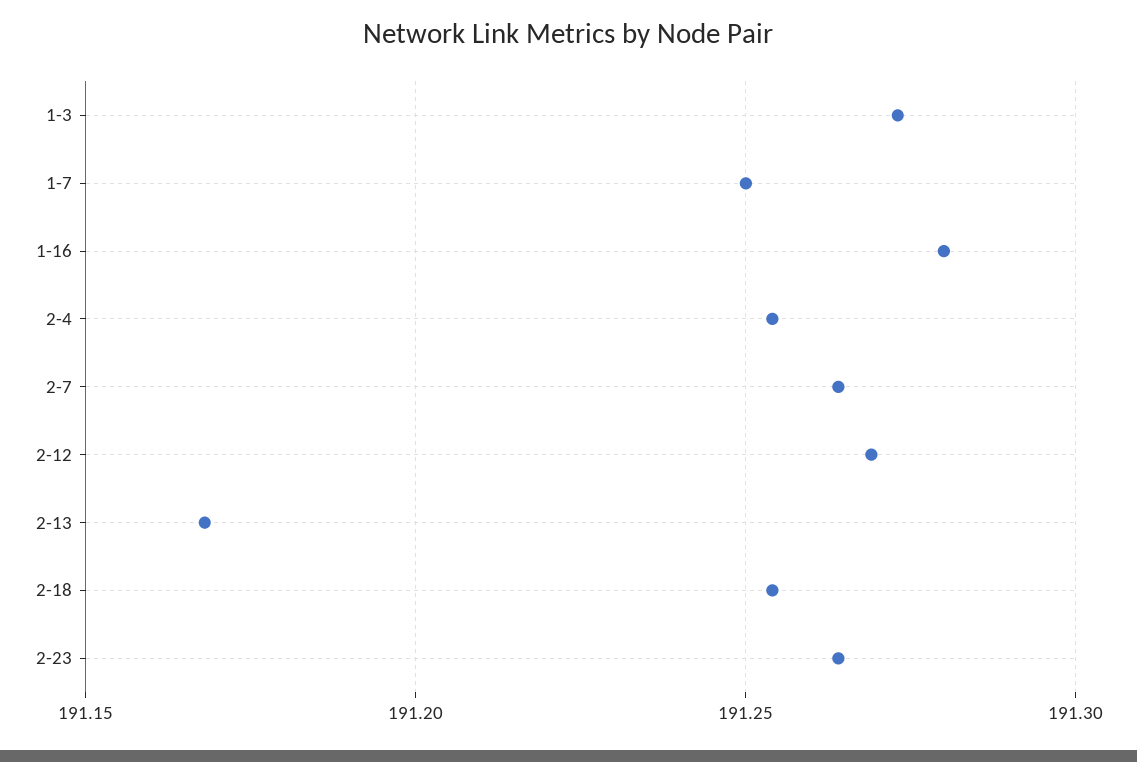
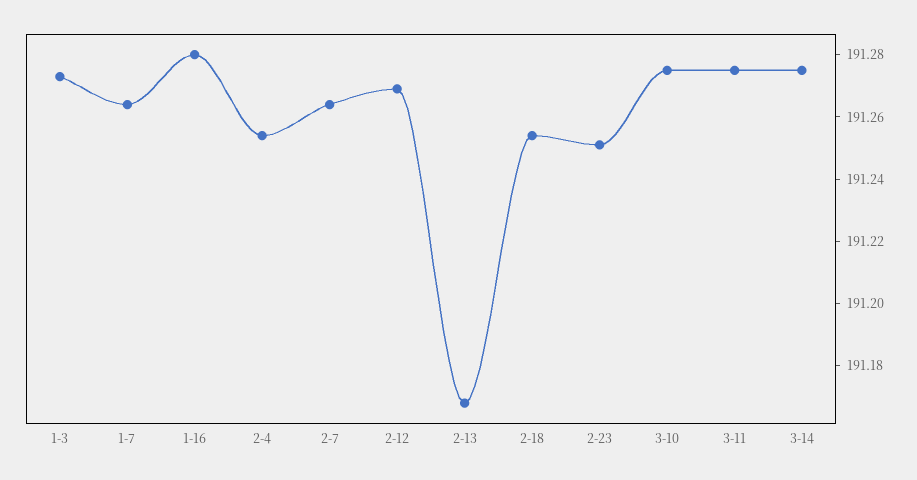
1-7: 191.25 -> 191.265
2-23: 191.265 -> 191.25
3-10: none -> 191.275
3-11: none -> 191.275
3-14: none -> 191.275

